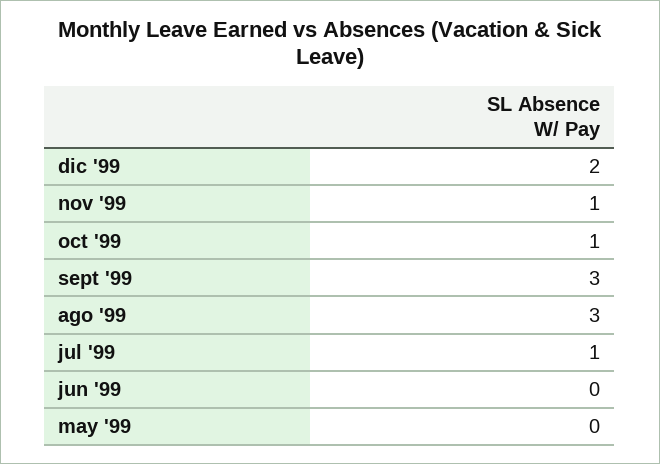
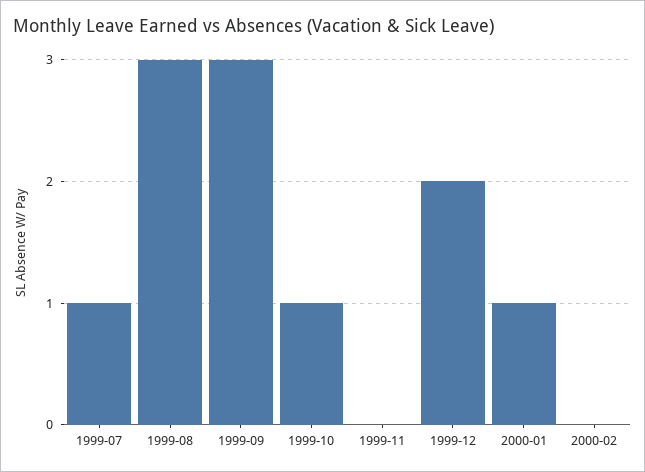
nov '99: 1 -> 0
jun '99: 0 -> none
may '99: 0 -> none
2000-01: none -> 1
2000-02: none -> 0

